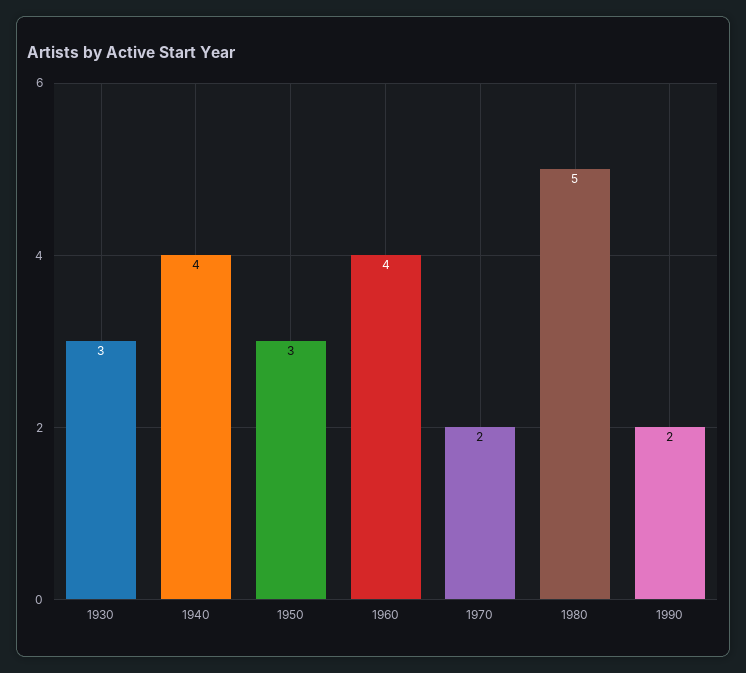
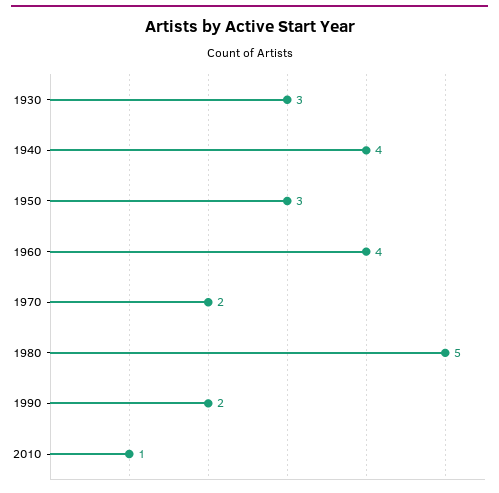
2010: none -> 1

